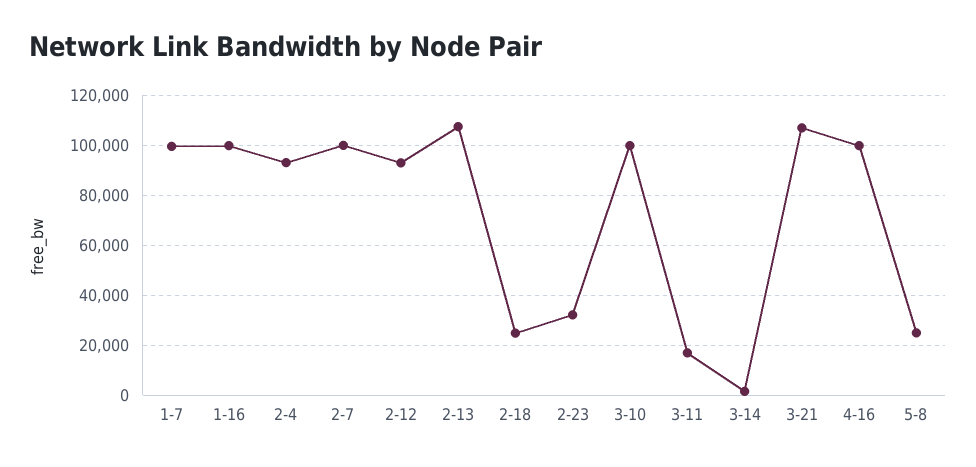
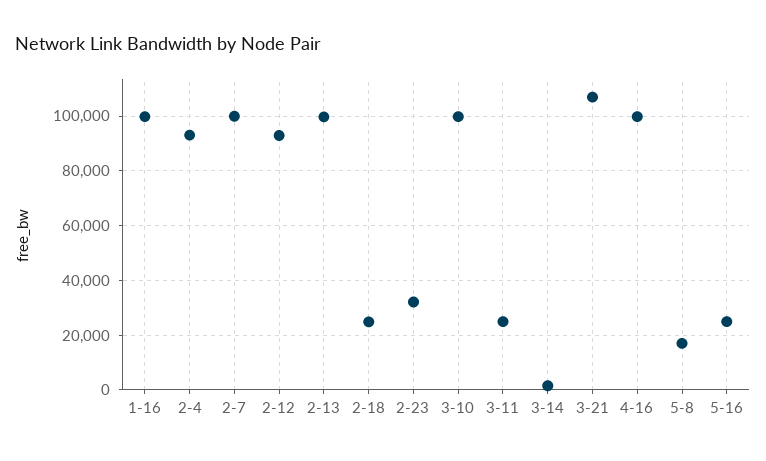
1-7: 100000 -> none
2-13: 107500 -> 100000
3-11: 17500 -> 25000
5-8: 25000 -> 17500
5-16: none -> 25000

